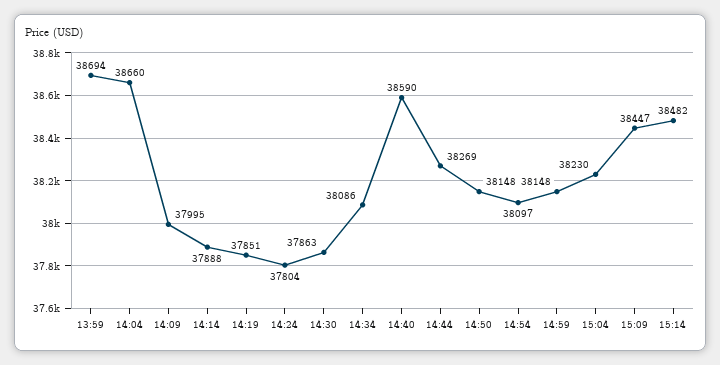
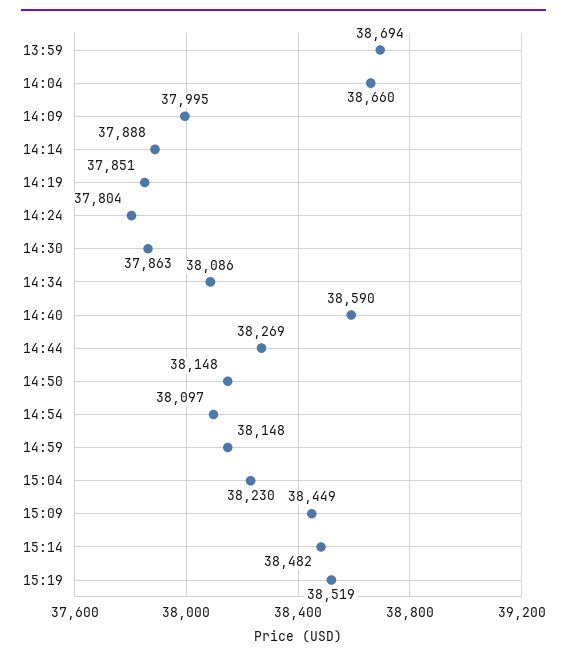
15:09: 38447 -> 38449
15:19: none -> 38519

